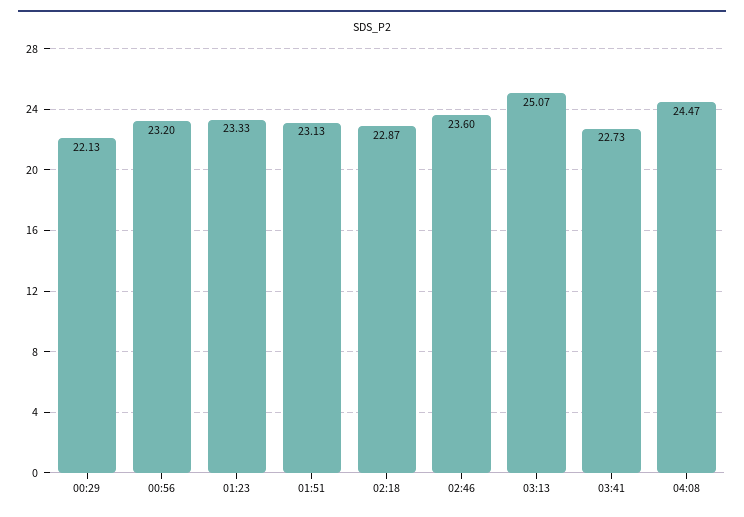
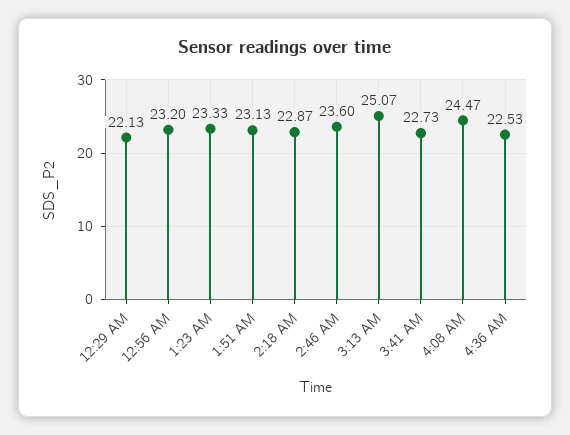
4:36 AM: none -> 22.53

